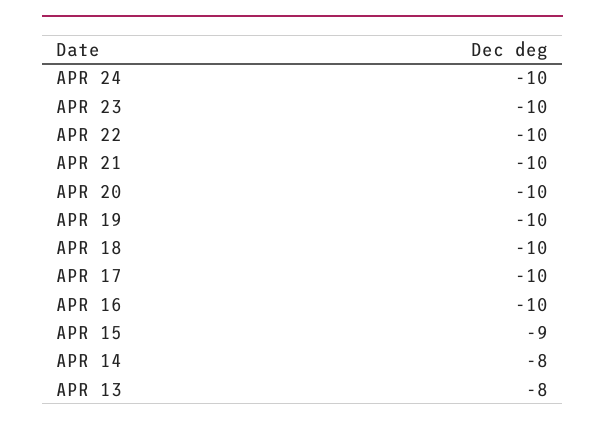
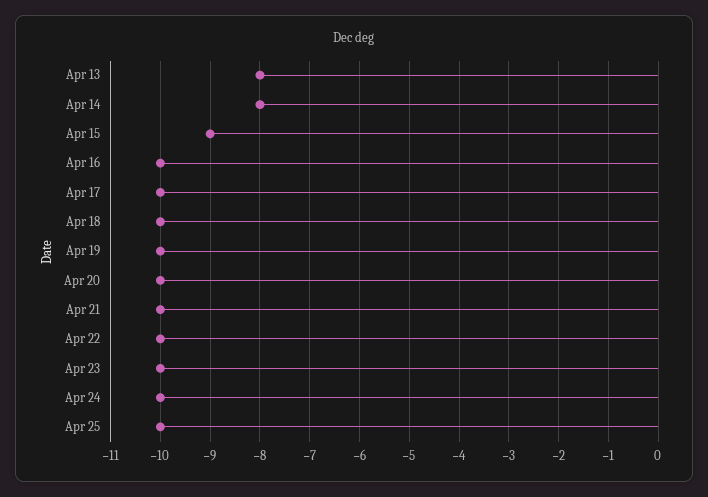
Apr 25: none -> -10

